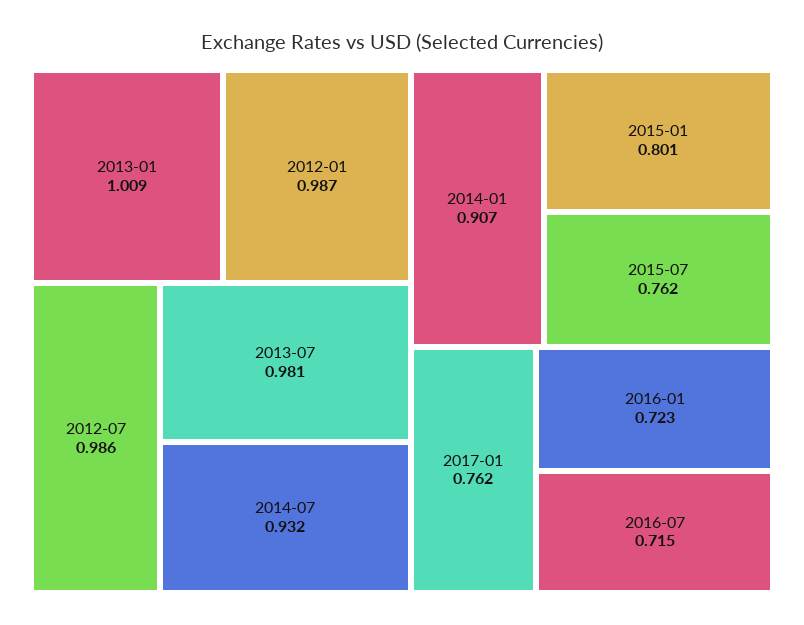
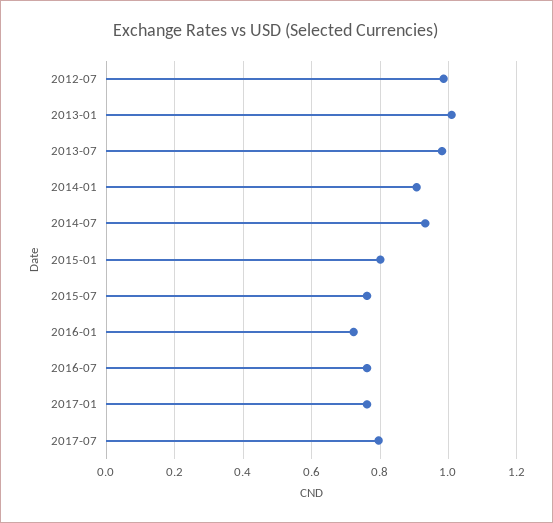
2012-01: 0.987 -> none
2016-07: 0.715 -> 0.76
2017-07: none -> 0.8

